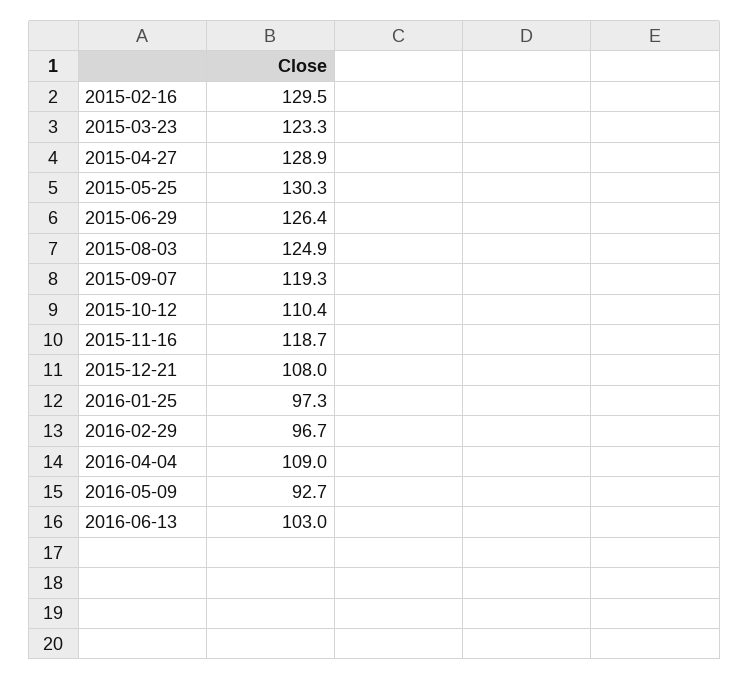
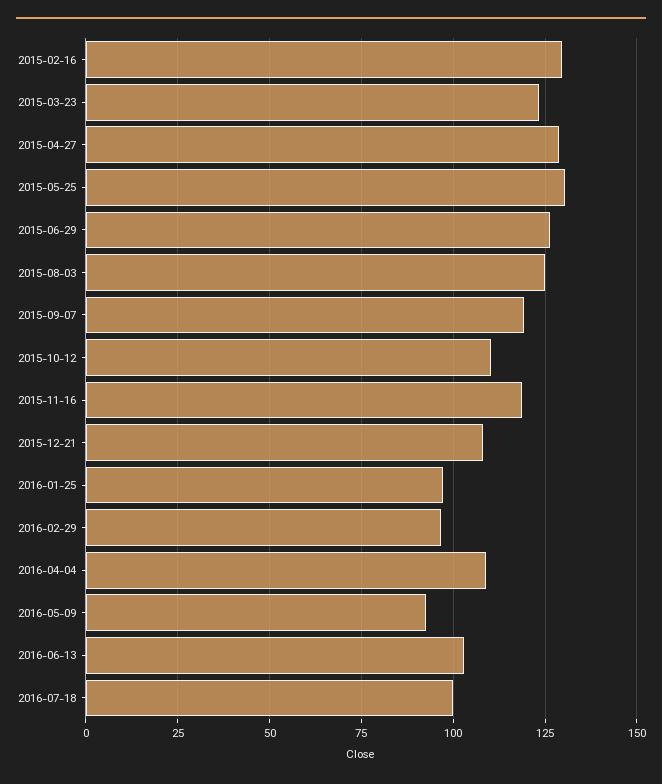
2016-07-18: none -> 100

